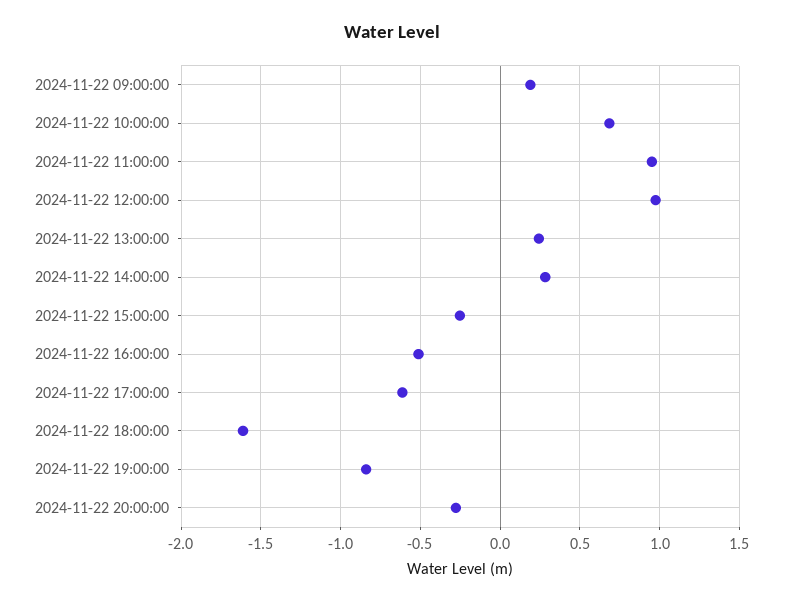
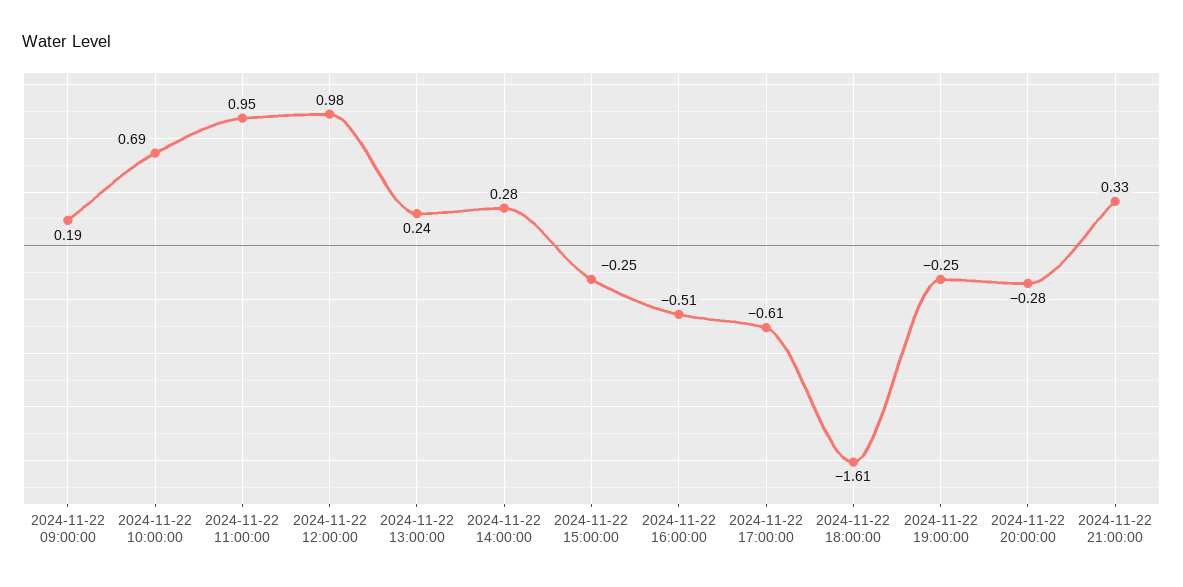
2024-11-22 19:00:00: -0.85 -> -0.25
2024-11-22 21:00:00: none -> 0.33

